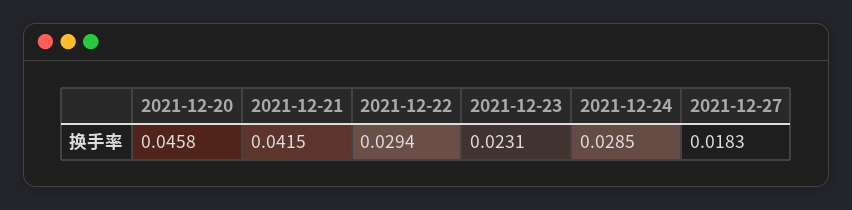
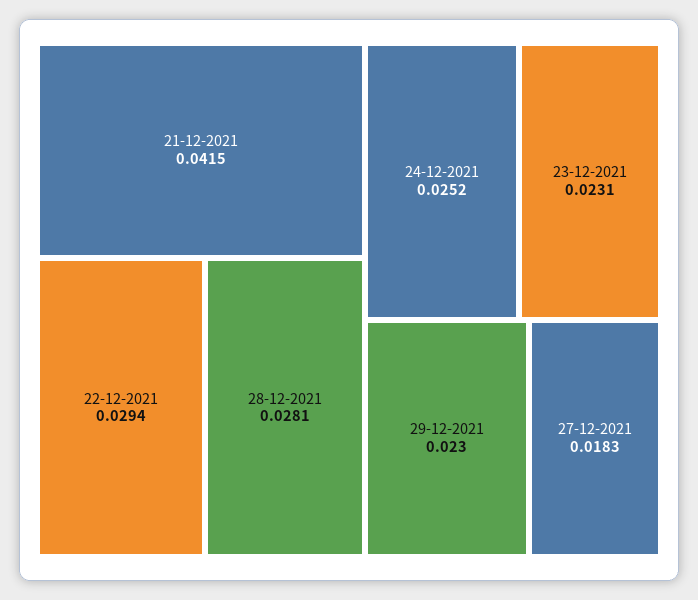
2021-12-20: 0.0458 -> none
2021-12-24: 0.0285 -> 0.0252
28-12-2021: none -> 0.0281
29-12-2021: none -> 0.023

